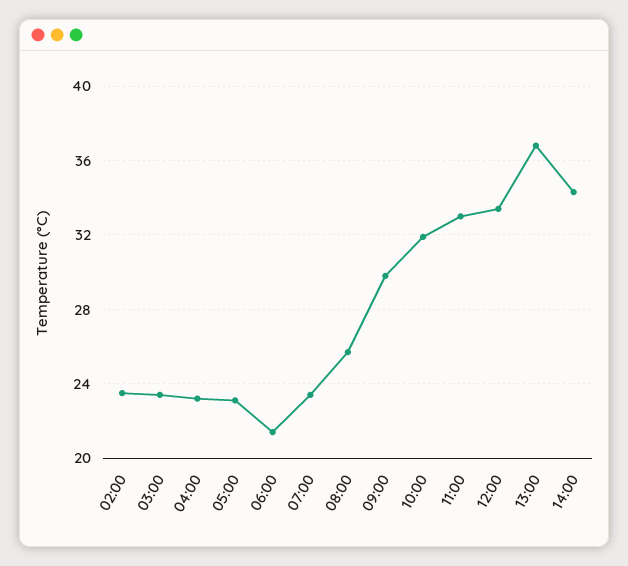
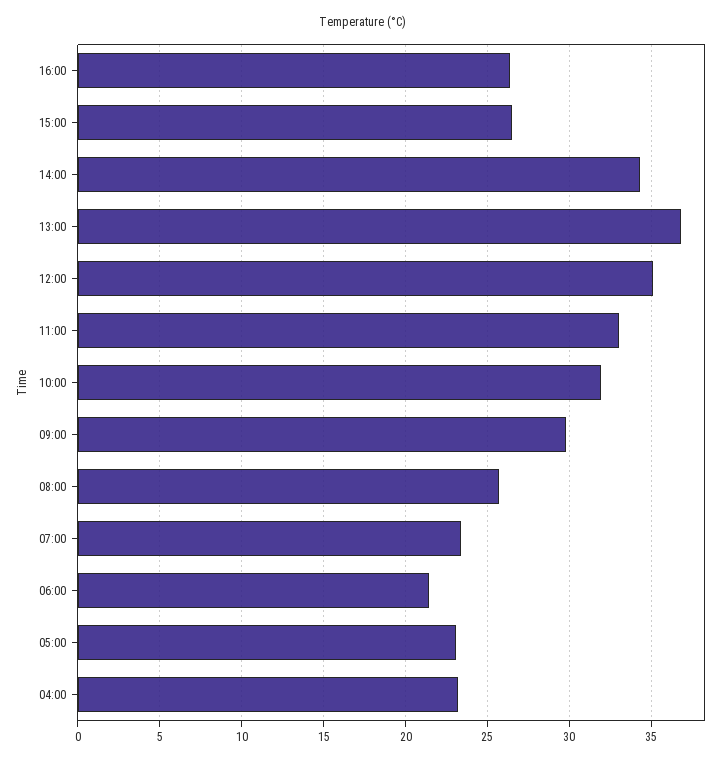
02:00: 23.5 -> none
03:00: 23.5 -> none
12:00: 33.5 -> 35
16:00: none -> 26.5
15:00: none -> 26.5

